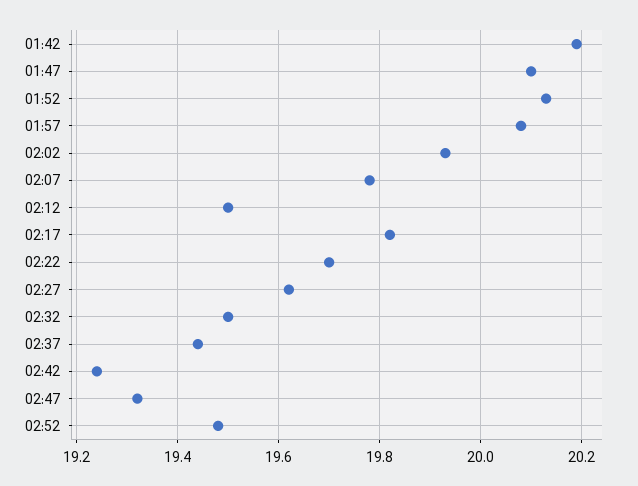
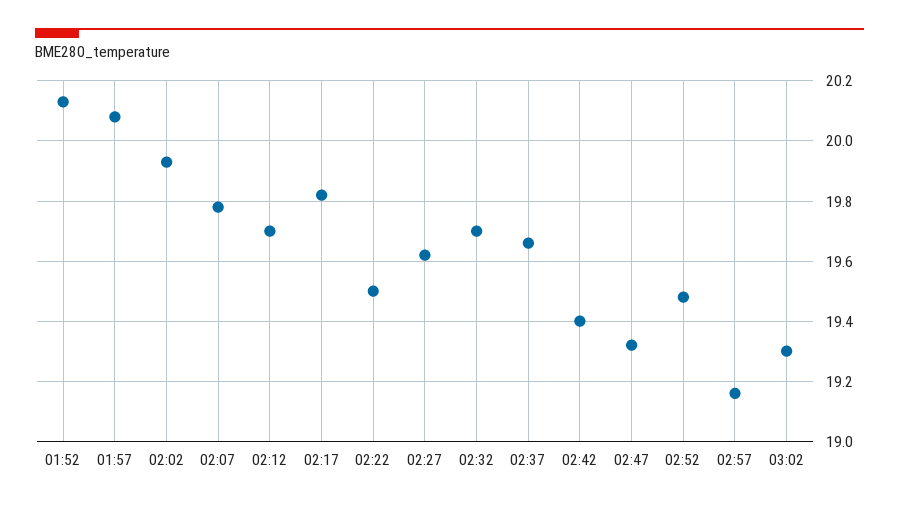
01:42: 20.2 -> none
01:47: 20.1 -> none
02:12: 19.5 -> 19.7
02:22: 19.7 -> 19.5
02:32: 19.5 -> 19.7
02:37: 19.45 -> 19.65
02:42: 19.25 -> 19.4
02:57: none -> 19.15
03:02: none -> 19.3

